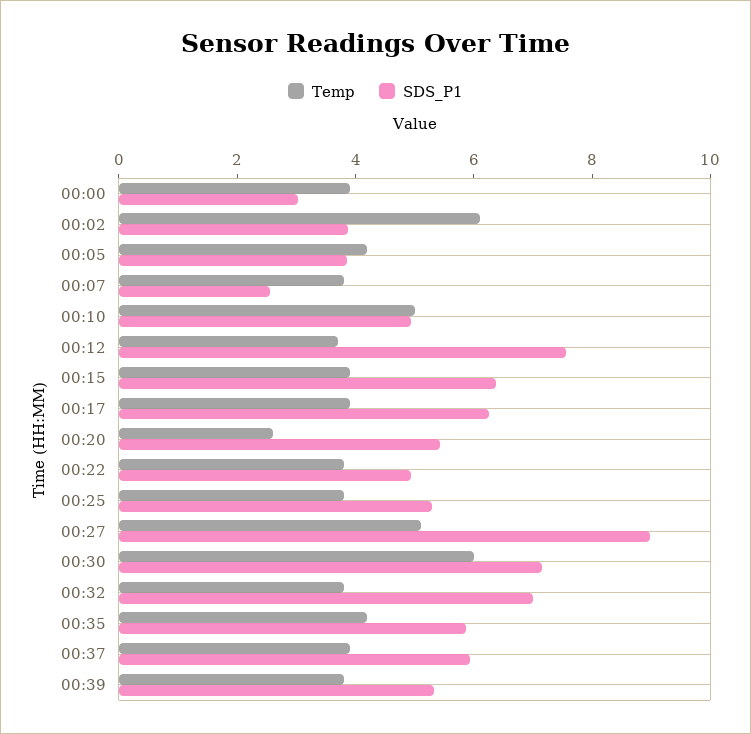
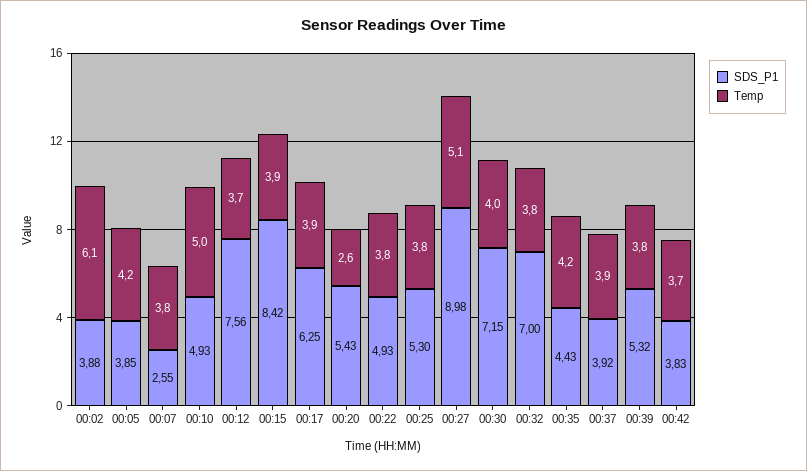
Temp, 00:00: 4 -> none
SDS_P1, 00:00: 3 -> none
SDS_P1, 00:15: 6.5 -> 8.42
Temp, 00:30: 6 -> 4
SDS_P1, 00:35: 6 -> 4.43
SDS_P1, 00:37: 6 -> 3.92
SDS_P1, 00:42: none -> 3.83
Temp, 00:42: none -> 3.7

